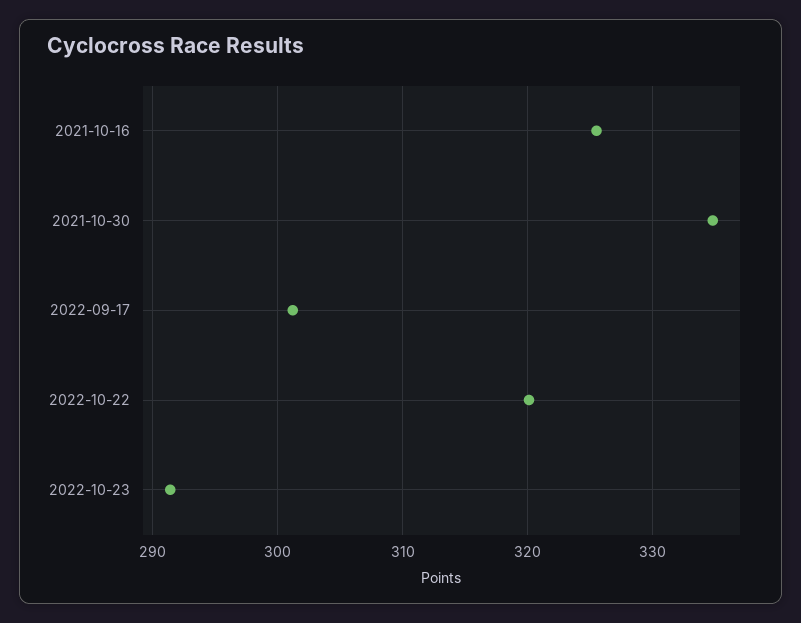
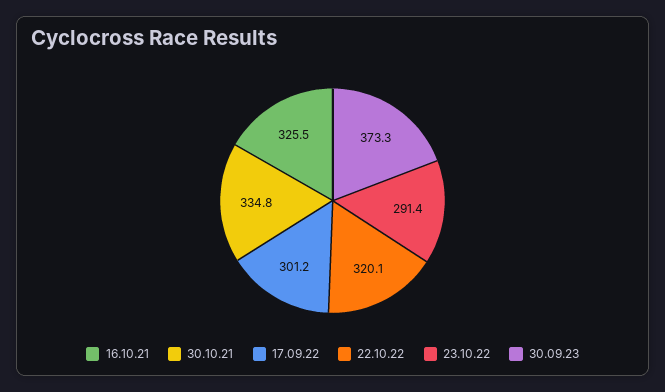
30.09.23: none -> 373.3

